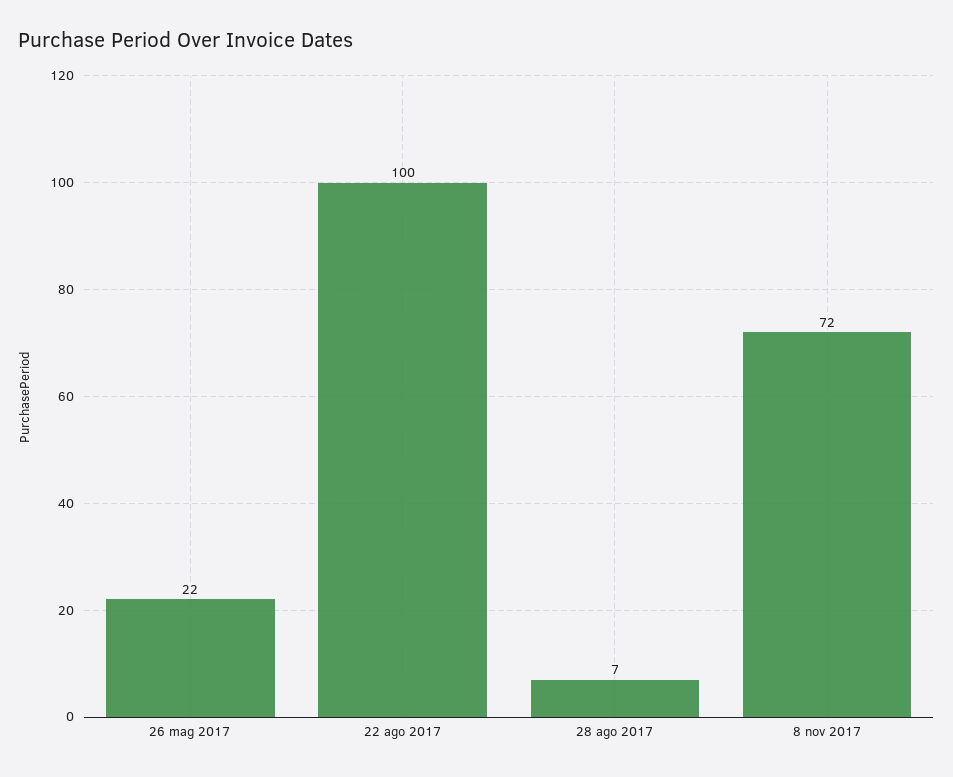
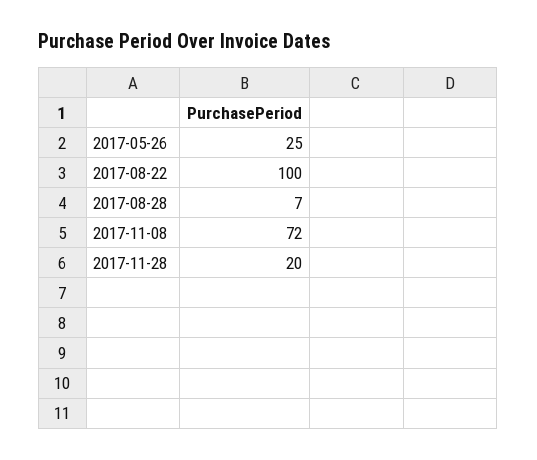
26 mag 2017: 22 -> 25
2017-11-28: none -> 20

